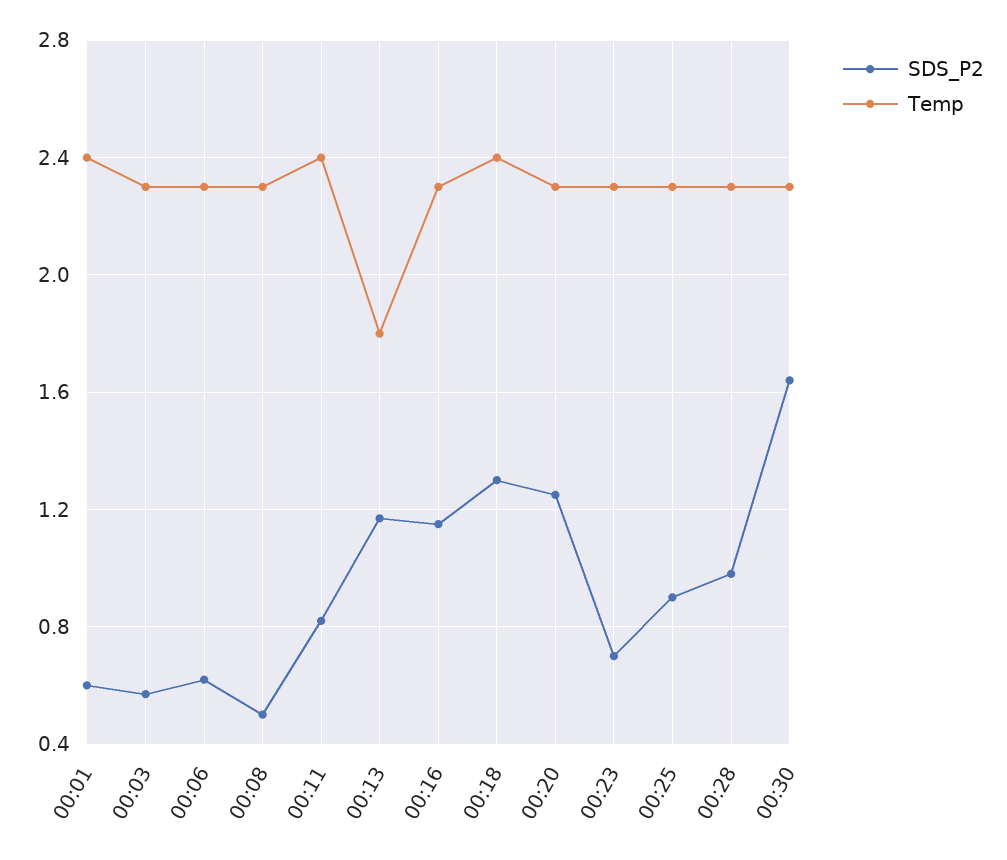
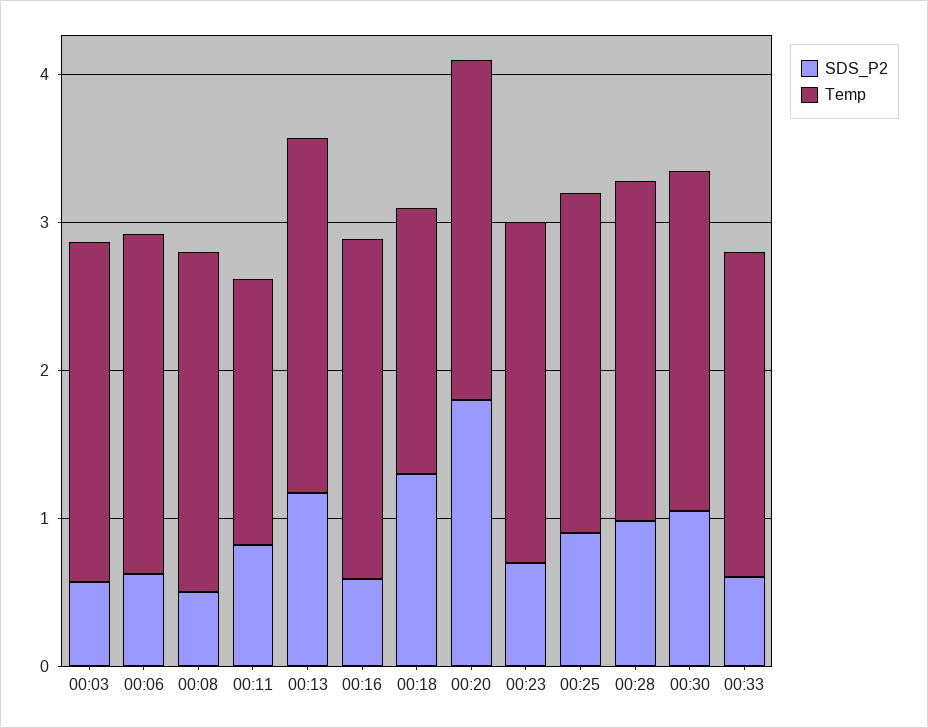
SDS_P2, 00:01: 0.6 -> none
Temp, 00:01: 2.4 -> none
Temp, 00:11: 2.4 -> 1.8
Temp, 00:13: 1.8 -> 2.4
SDS_P2, 00:16: 1.15 -> 0.6
Temp, 00:18: 2.4 -> 1.8
SDS_P2, 00:20: 1.25 -> 1.8
SDS_P2, 00:30: 1.65 -> 1
SDS_P2, 00:33: none -> 0.6
Temp, 00:33: none -> 2.2

